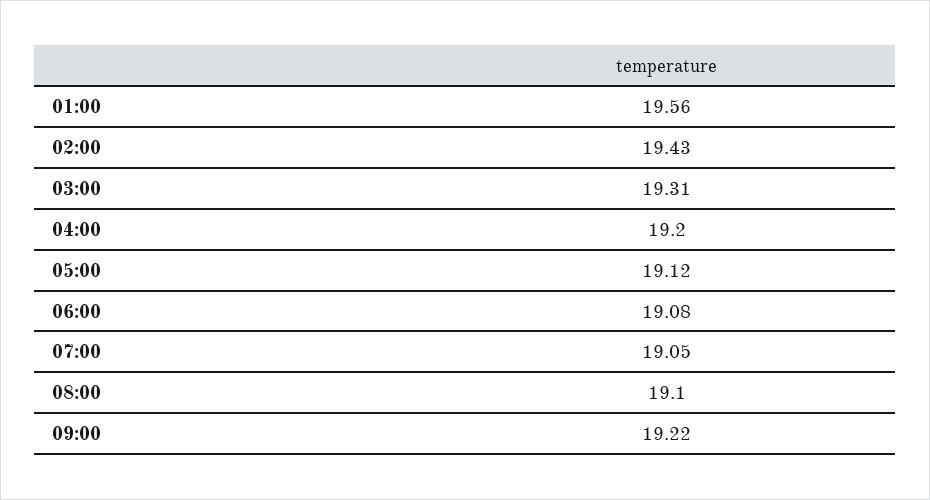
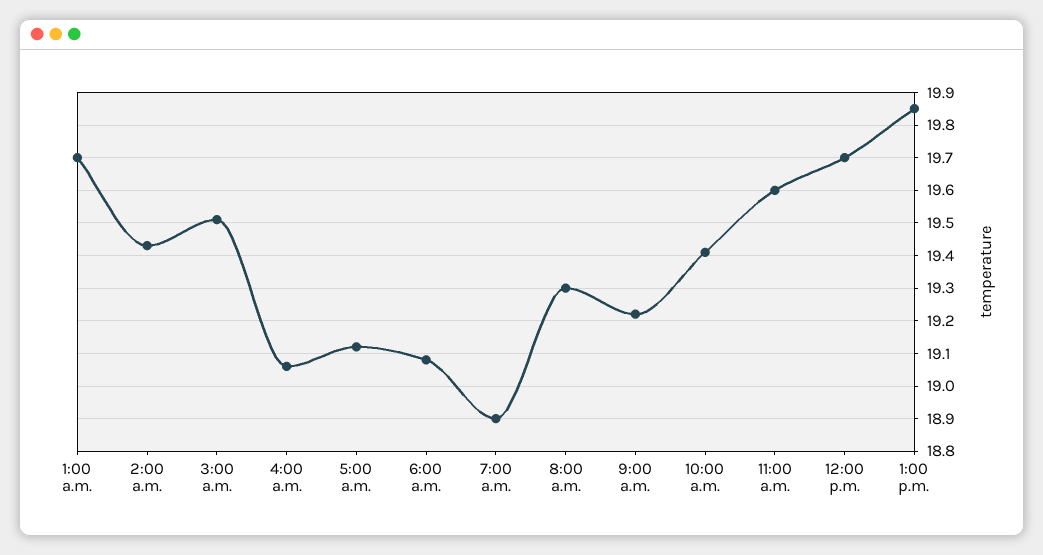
01:00: 19.56 -> 19.7
03:00: 19.31 -> 19.5
04:00: 19.2 -> 19.05
07:00: 19.05 -> 18.9
08:00: 19.1 -> 19.3
10:00 a.m.: none -> 19.4
11:00 a.m.: none -> 19.6
12:00 p.m.: none -> 19.7
1:00 p.m.: none -> 19.85

